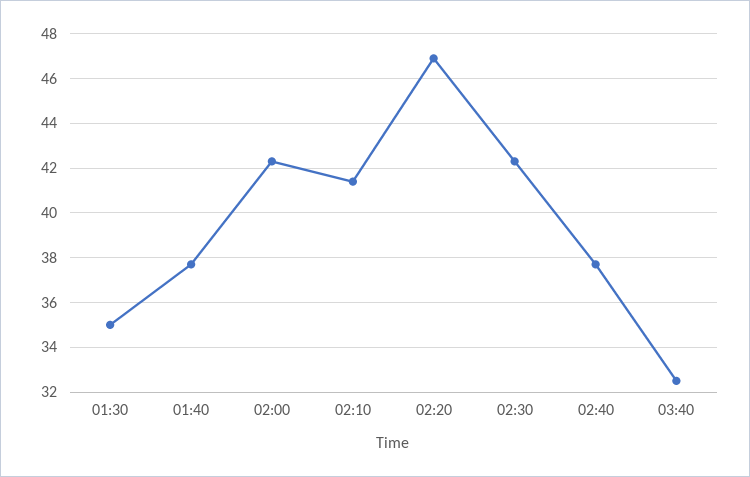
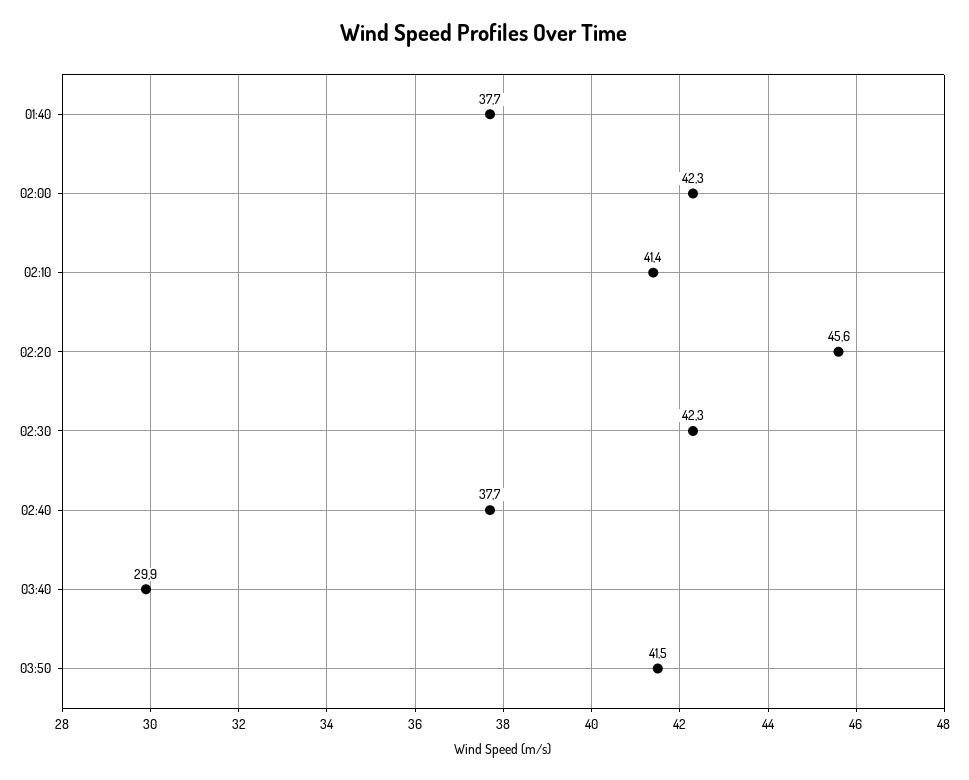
01:30: 35 -> none
02:20: 47 -> 45.6
03:40: 32.5 -> 29.9
03:50: none -> 41.5

